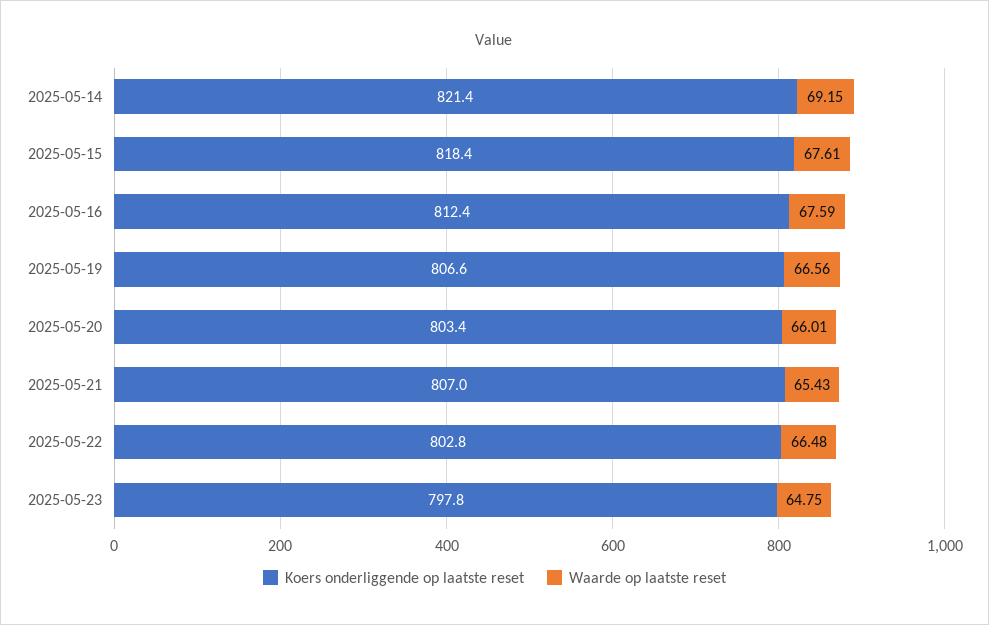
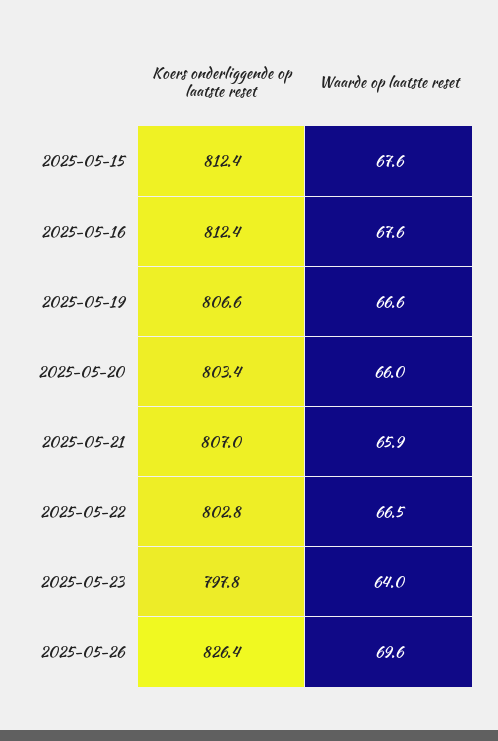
Koers onderliggende op laatste reset, 2025-05-14: 821.4 -> none
Waarde op laatste reset, 2025-05-14: 69.15 -> none
Koers onderliggende op laatste reset, 2025-05-15: 818.4 -> 812.4
Waarde op laatste reset, 2025-05-21: 65.43 -> 65.9
Waarde op laatste reset, 2025-05-23: 64.75 -> 64
Koers onderliggende op laatste reset, 2025-05-26: none -> 826.4
Waarde op laatste reset, 2025-05-26: none -> 69.6

